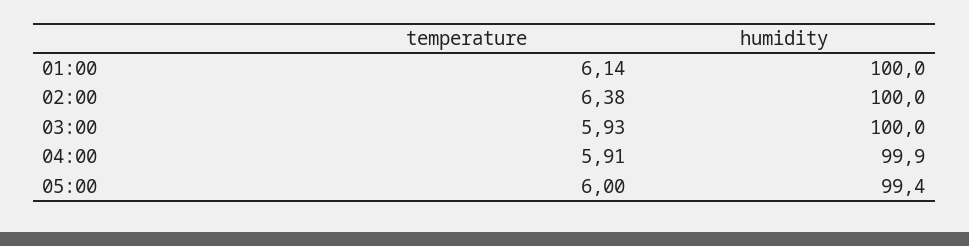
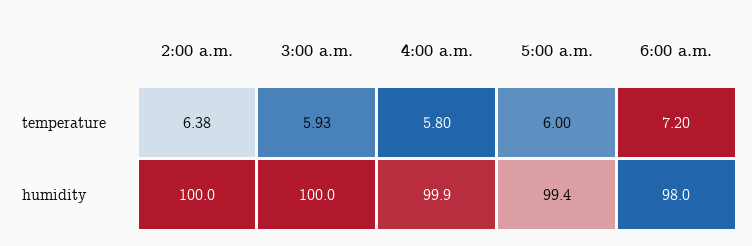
temperature, 01:00: 6.14 -> none
humidity, 01:00: 100 -> none
temperature, 04:00: 5.91 -> 5.8
temperature, 6:00 a.m.: none -> 7.2
humidity, 6:00 a.m.: none -> 98

